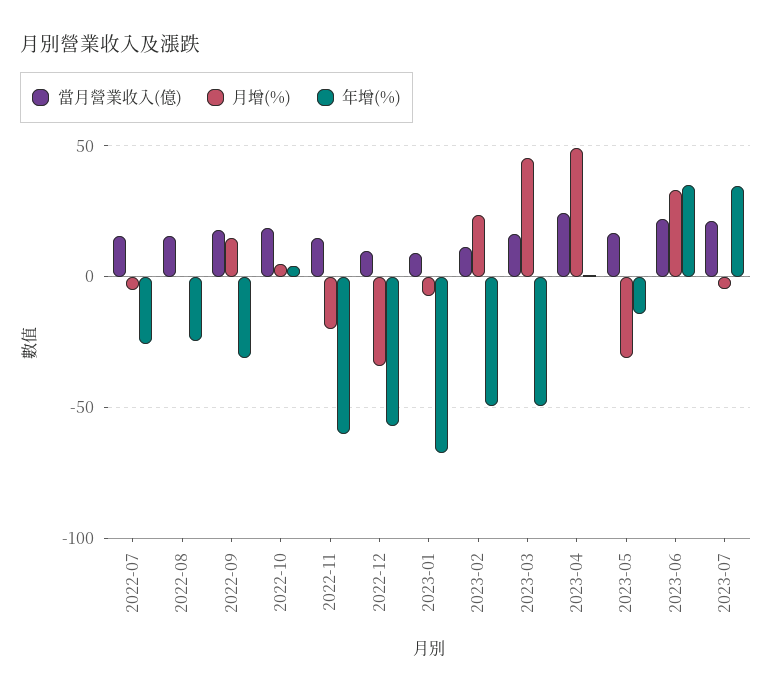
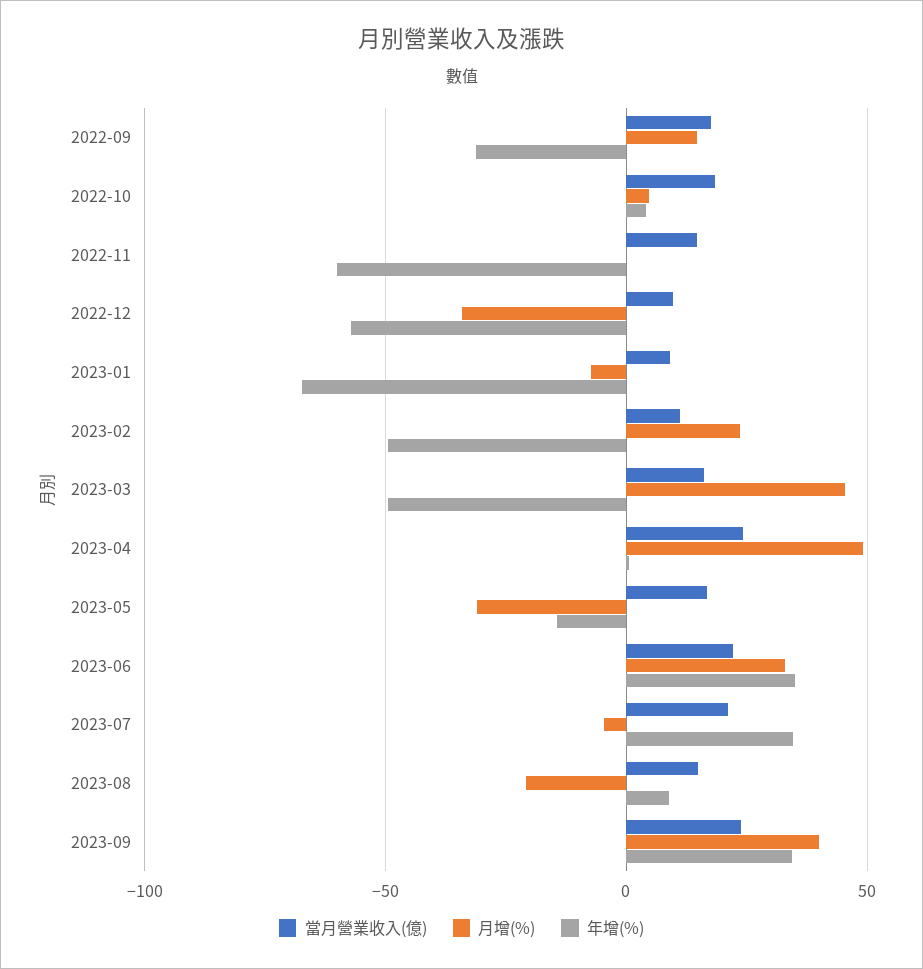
當月營業收入(億), 2022-07: 15 -> none
月增(%), 2022-07: -5 -> none
年增(%), 2022-07: -25 -> none
當月營業收入(億), 2022-08: 15 -> none
月增(%), 2022-08: 0 -> none
年增(%), 2022-08: -25 -> none
月增(%), 2022-11: -20 -> 0
當月營業收入(億), 2023-08: none -> 15
月增(%), 2023-08: none -> -20
年增(%), 2023-08: none -> 10
當月營業收入(億), 2023-09: none -> 25
月增(%), 2023-09: none -> 40
年增(%), 2023-09: none -> 35

